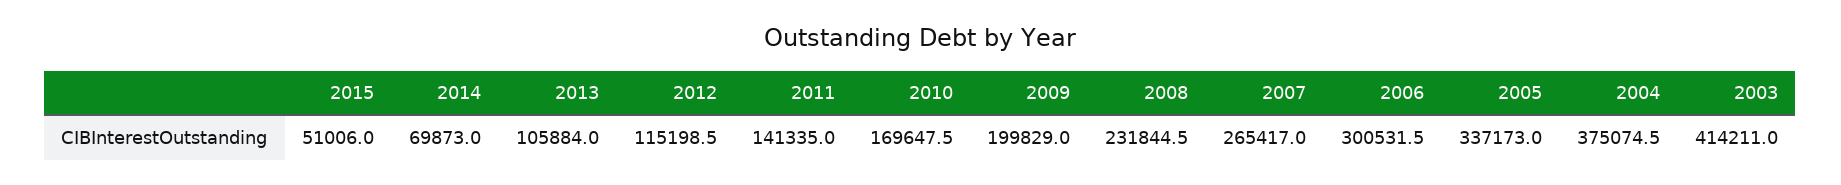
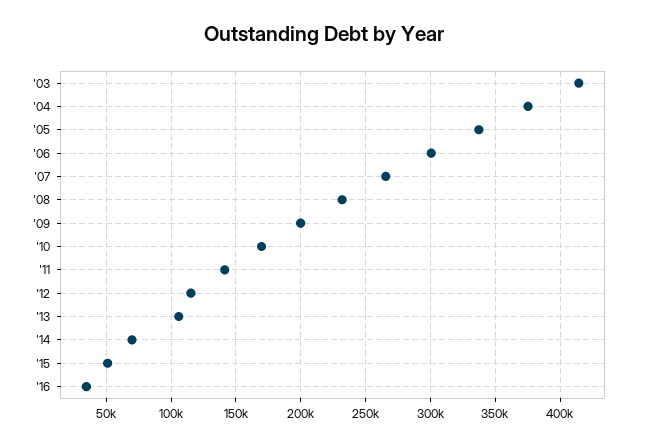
'16: none -> 35000

